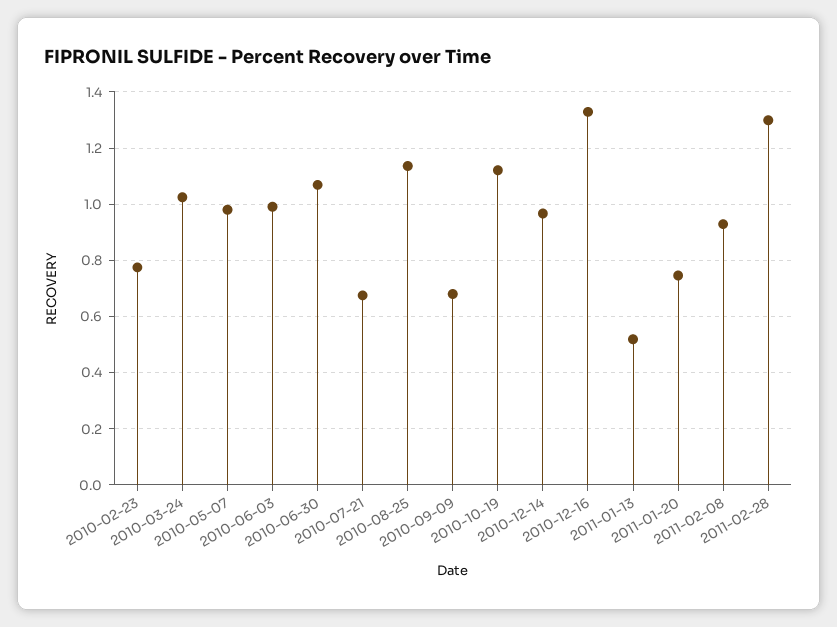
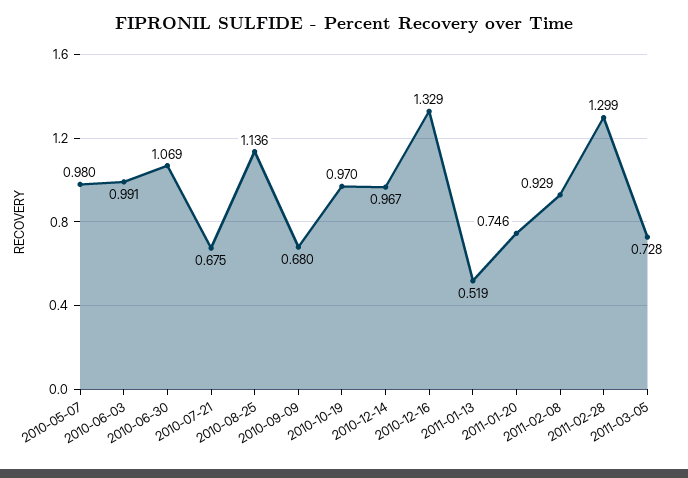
2010-02-23: 0.775 -> none
2010-03-24: 1.025 -> none
2010-10-19: 1.125 -> 0.97
2011-03-05: none -> 0.728

